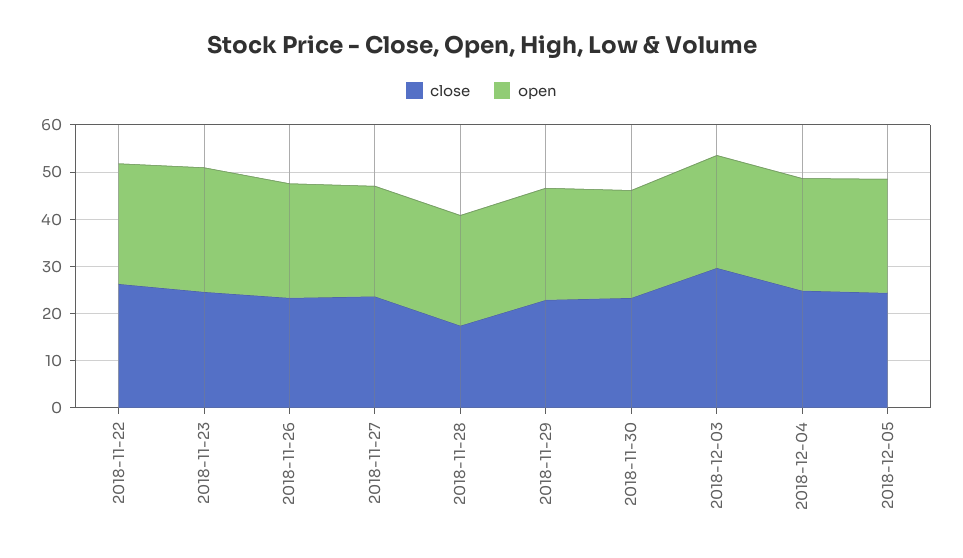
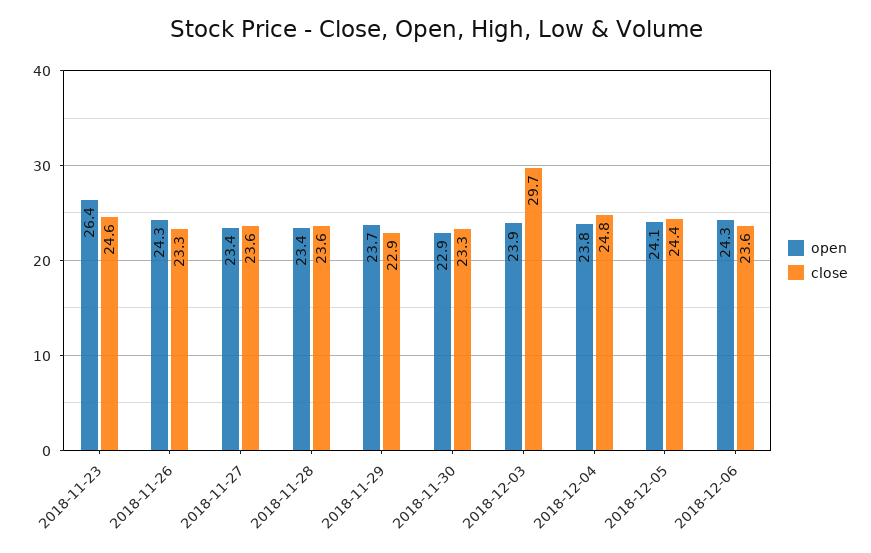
close, 2018-11-22: 26 -> none
open, 2018-11-22: 26 -> none
close, 2018-11-28: 18 -> 23.6
open, 2018-12-06: none -> 24.3
close, 2018-12-06: none -> 23.6

